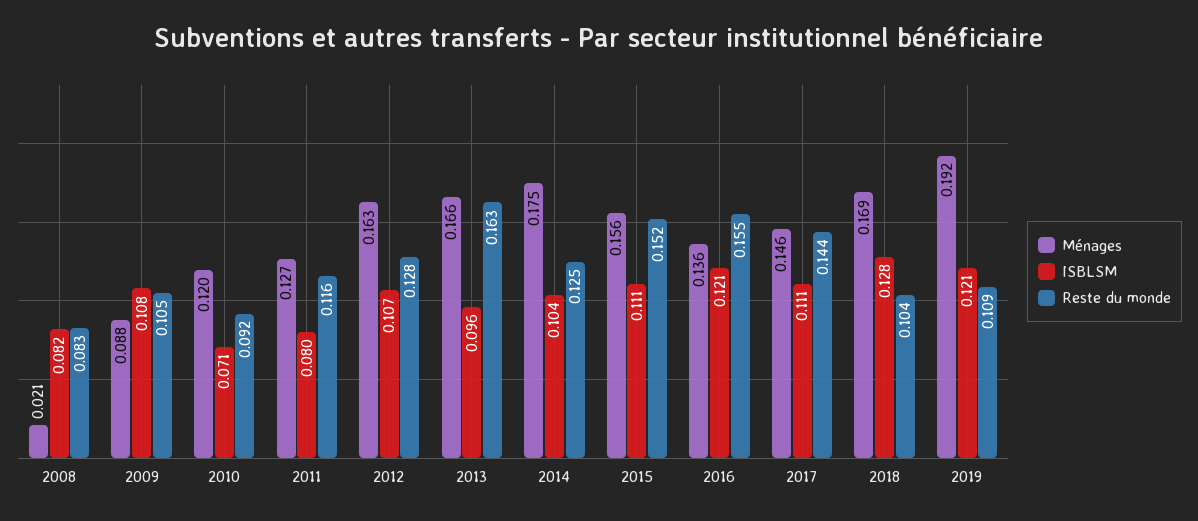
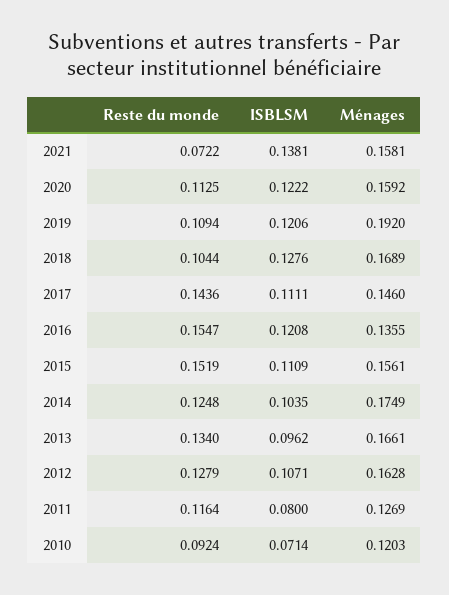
Ménages, 2008: 0.021 -> none
ISBLSM, 2008: 0.082 -> none
Reste du monde, 2008: 0.083 -> none
Ménages, 2009: 0.088 -> none
ISBLSM, 2009: 0.108 -> none
Reste du monde, 2009: 0.105 -> none
Reste du monde, 2013: 0.163 -> 0.134
Reste du monde, 2021: none -> 0.0722
ISBLSM, 2021: none -> 0.1381
Ménages, 2021: none -> 0.1581
Reste du monde, 2020: none -> 0.1125
ISBLSM, 2020: none -> 0.1222
Ménages, 2020: none -> 0.1592

